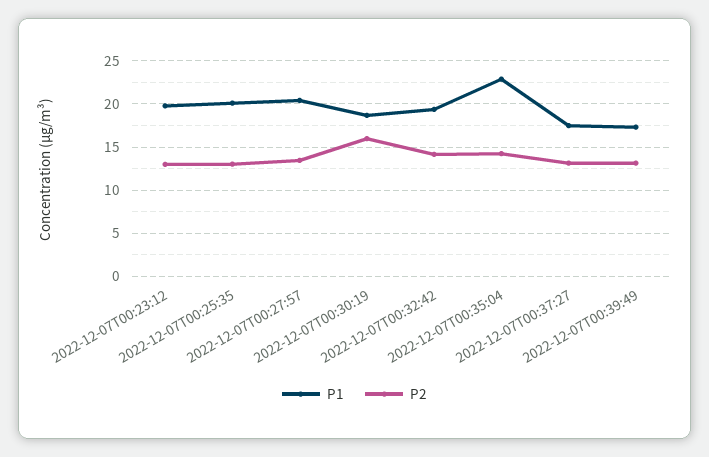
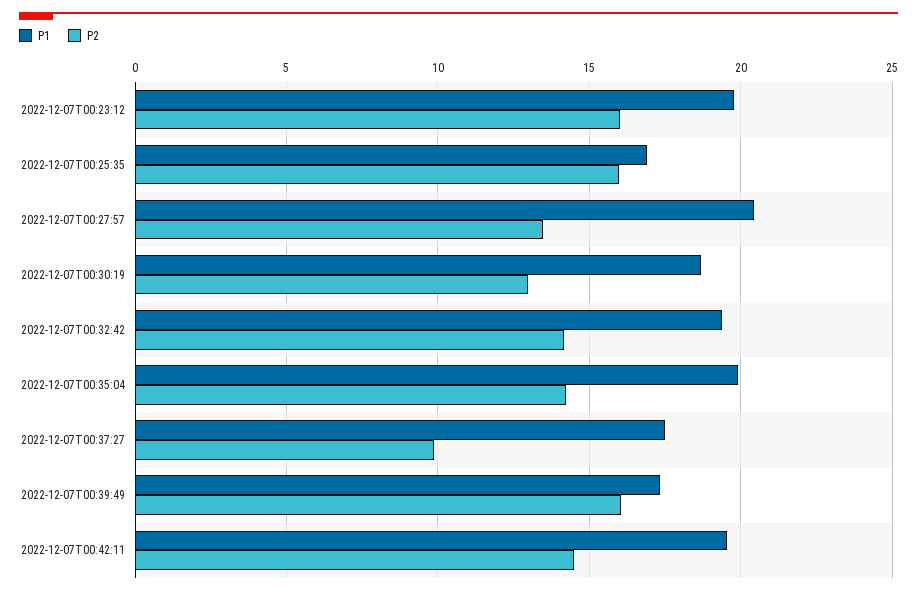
P2, 2022-12-07T00:23:12: 13 -> 16
P1, 2022-12-07T00:25:35: 20 -> 17
P2, 2022-12-07T00:25:35: 13 -> 16
P2, 2022-12-07T00:30:19: 16 -> 13
P1, 2022-12-07T00:35:04: 23 -> 20
P2, 2022-12-07T00:37:27: 13 -> 10
P2, 2022-12-07T00:39:49: 13 -> 16
P1, 2022-12-07T00:42:11: none -> 19.5
P2, 2022-12-07T00:42:11: none -> 14.5

